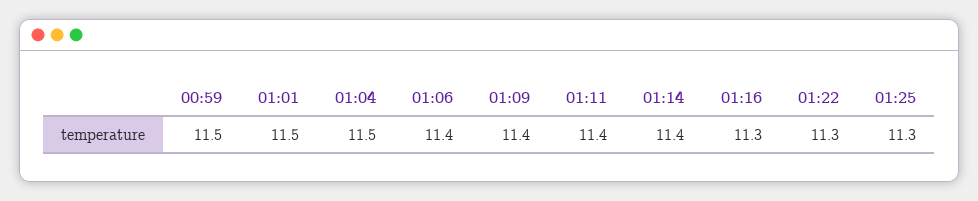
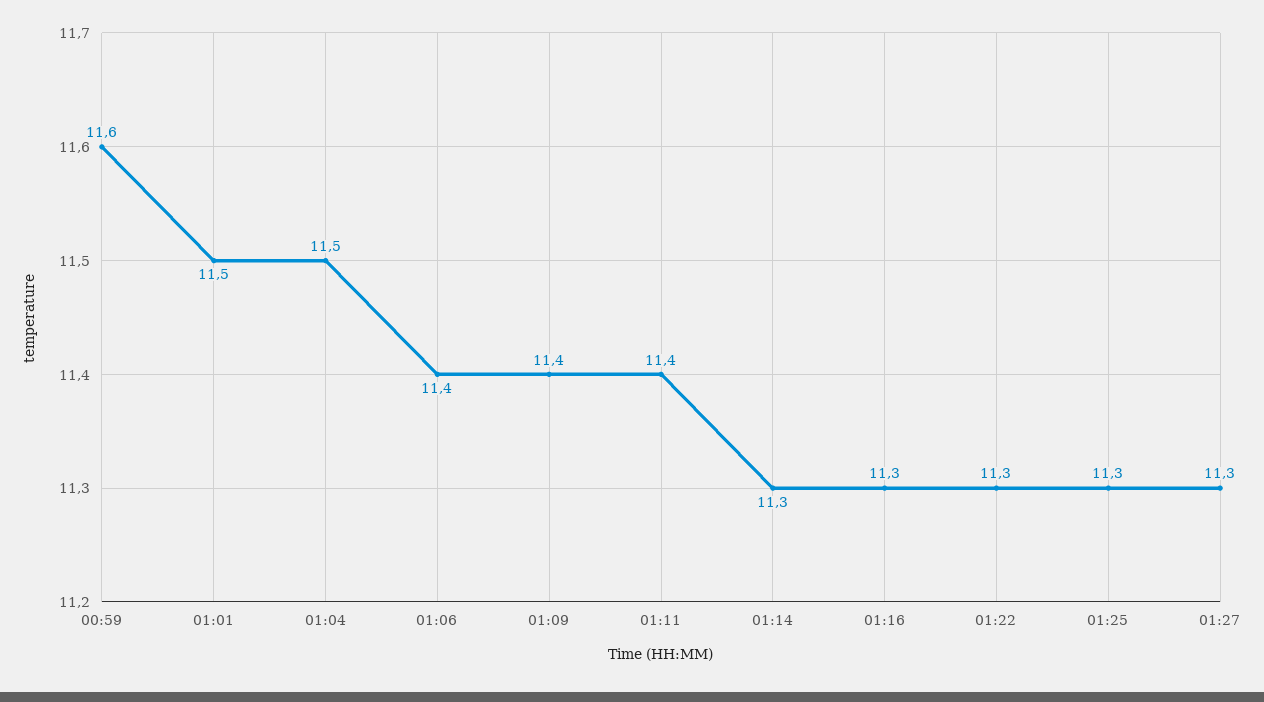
00:59: 11.5 -> 11.6
01:14: 11.4 -> 11.3
01:27: none -> 11.3

